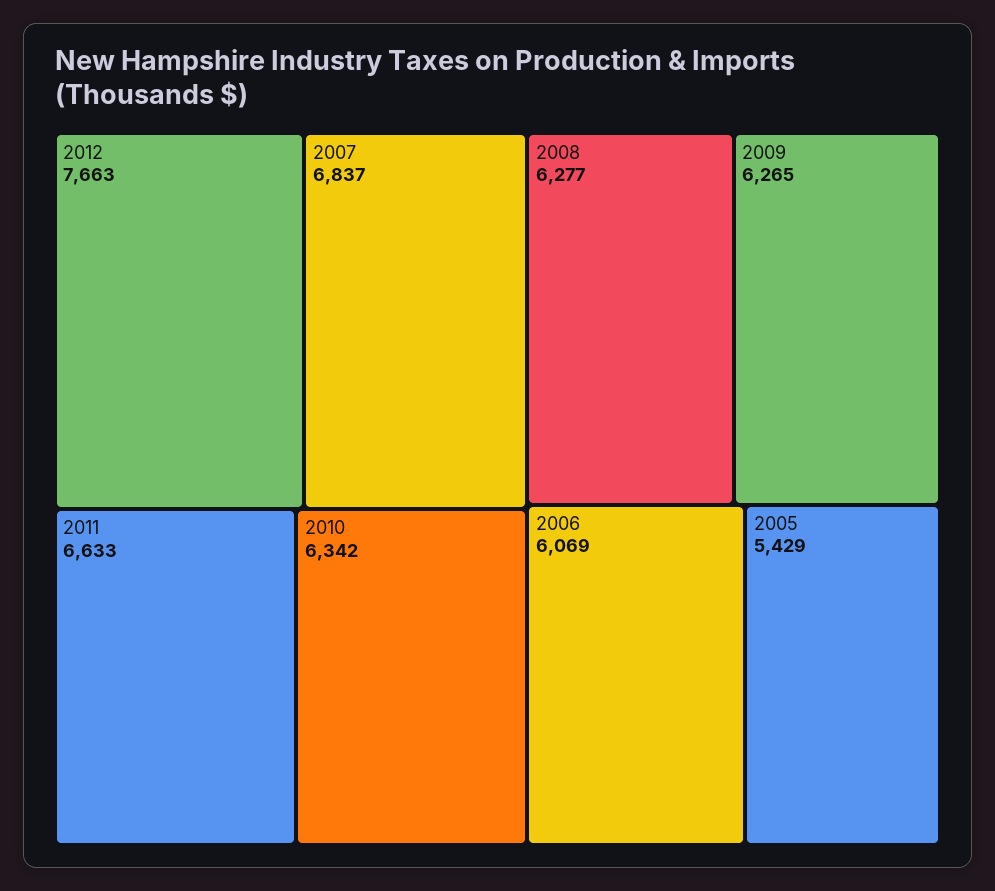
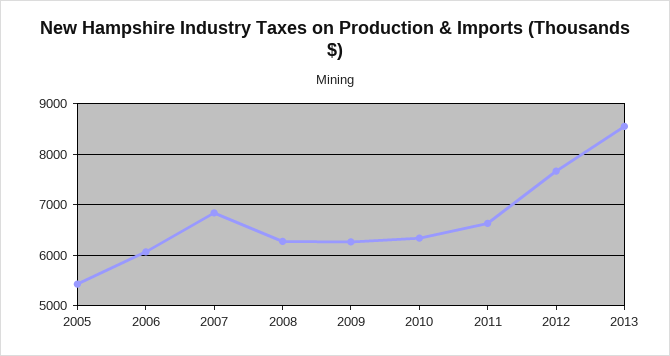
2013: none -> 8600

